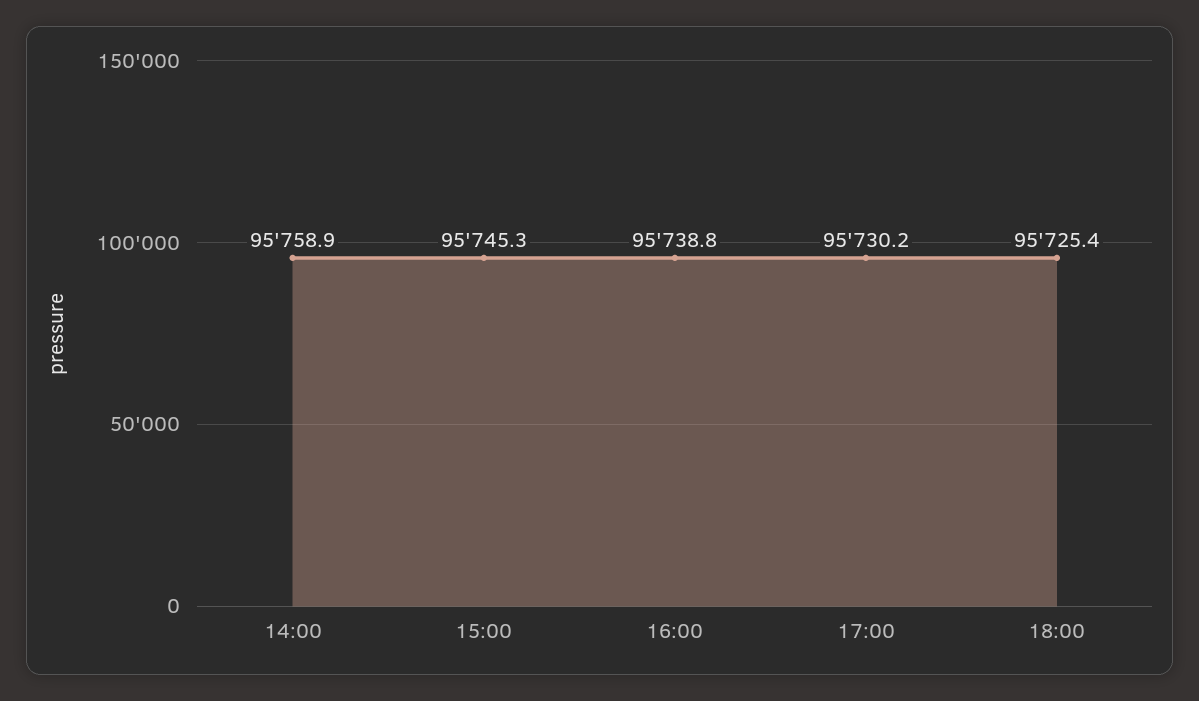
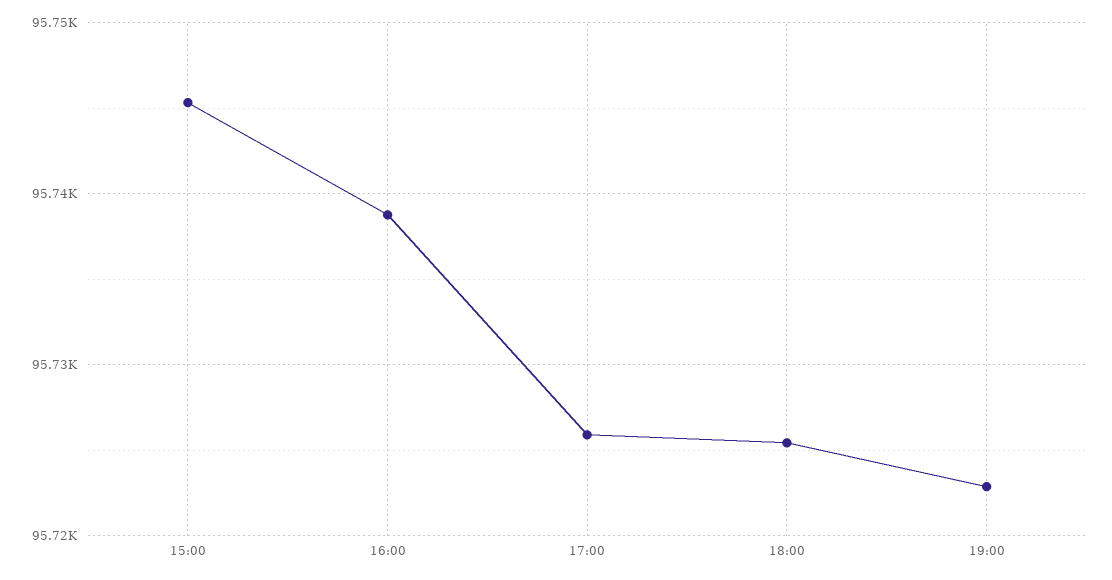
14:00: 95758.9 -> none
17:00: 95730.2 -> 95726
19:00: none -> 95723

